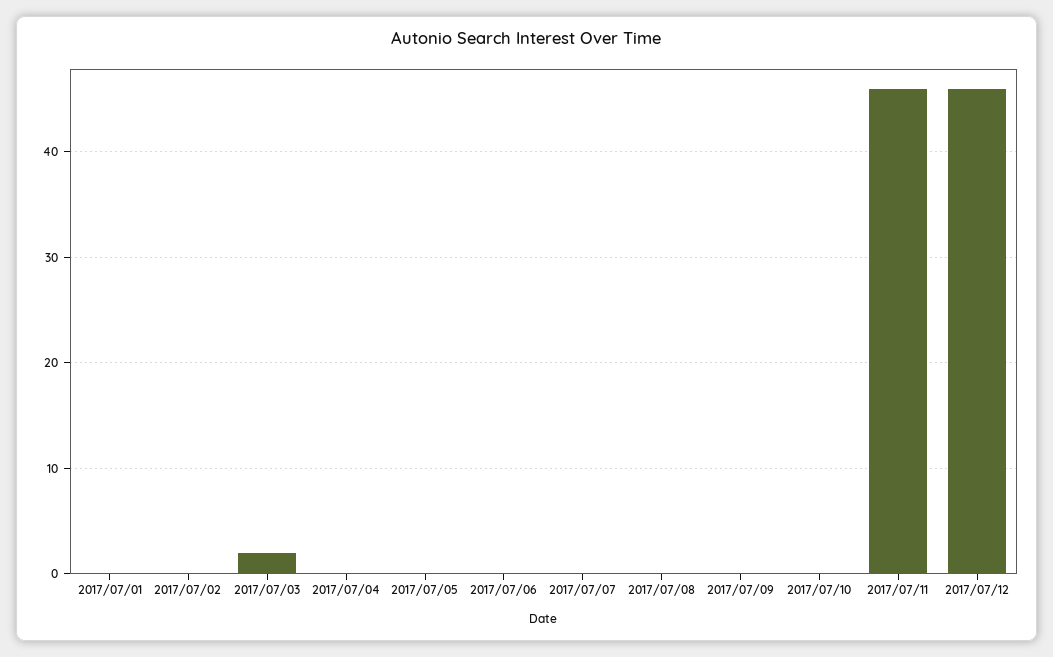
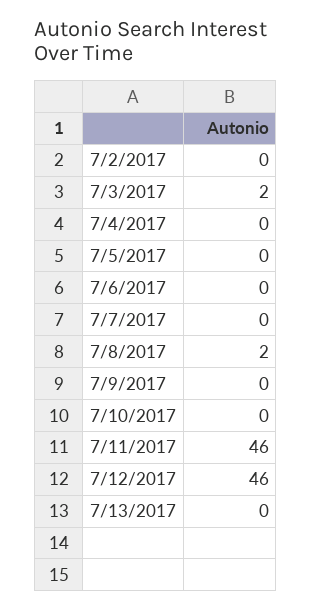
2017/07/01: 0 -> none
2017/07/08: 0 -> 2
7/13/2017: none -> 0

